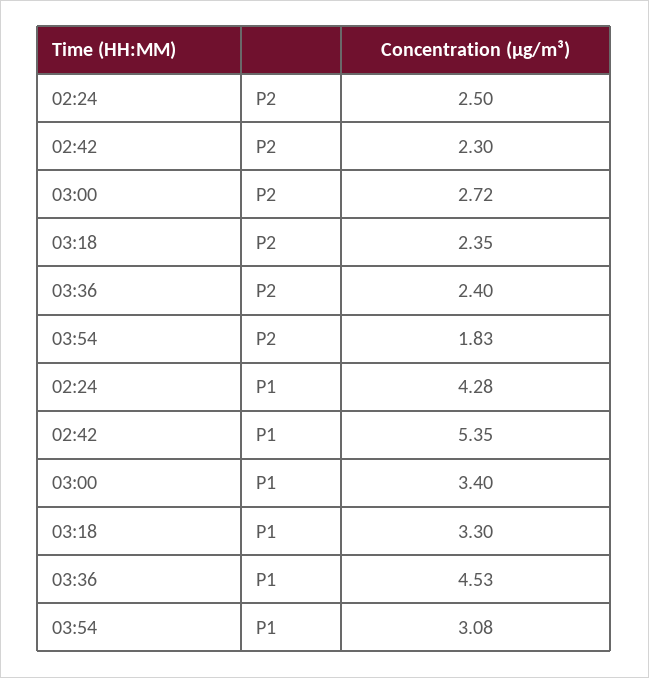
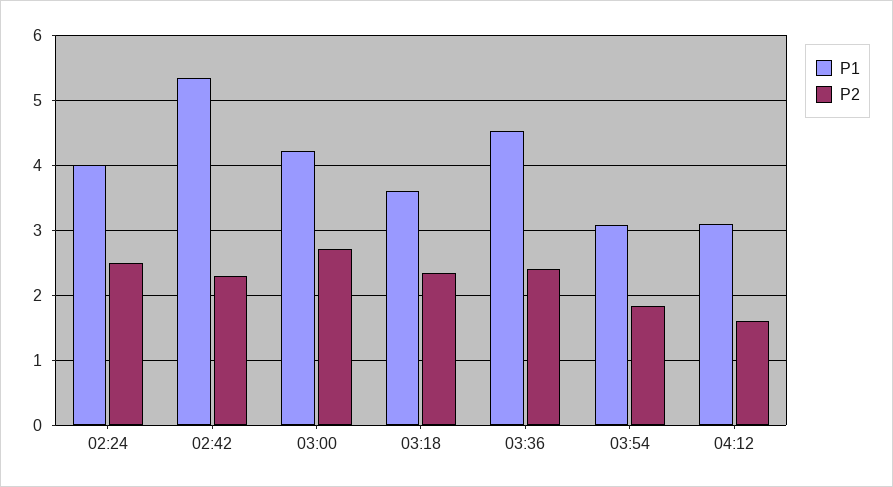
P1, 02:24: 4.28 -> 4
P1, 03:00: 3.4 -> 4.2
P1, 03:18: 3.3 -> 3.6
P1, 04:12: none -> 3.1
P2, 04:12: none -> 1.6

